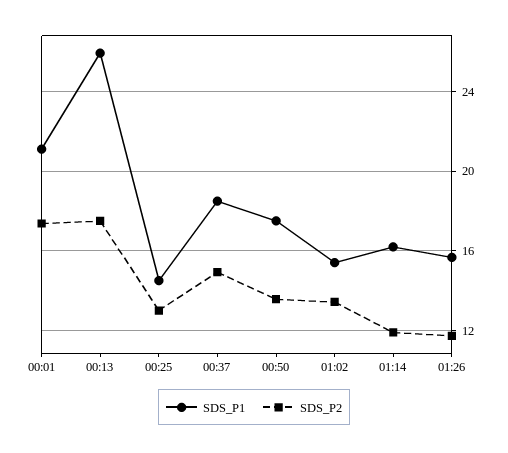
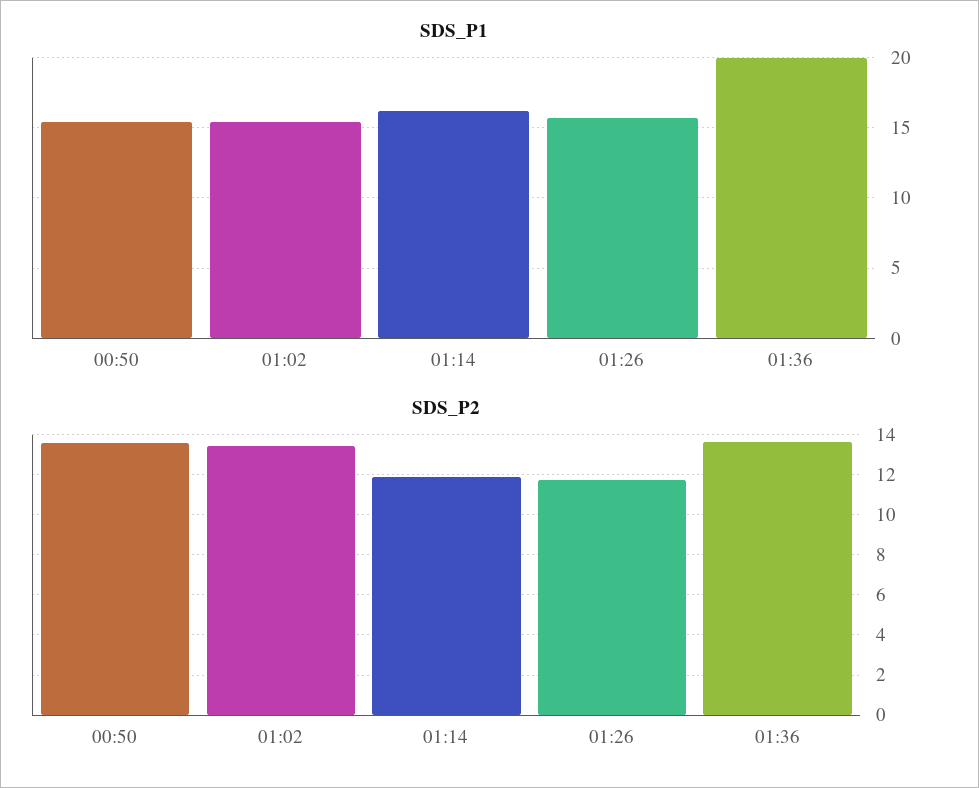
SDS_P1, 00:01: 21 -> none
SDS_P2, 00:01: 17.5 -> none
SDS_P1, 00:13: 26 -> none
SDS_P2, 00:13: 17.5 -> none
SDS_P1, 00:25: 14.5 -> none
SDS_P2, 00:25: 13 -> none
SDS_P1, 00:37: 18.5 -> none
SDS_P2, 00:37: 15 -> none
SDS_P1, 00:50: 17.5 -> 15.5
SDS_P1, 01:36: none -> 20
SDS_P2, 01:36: none -> 13.5

